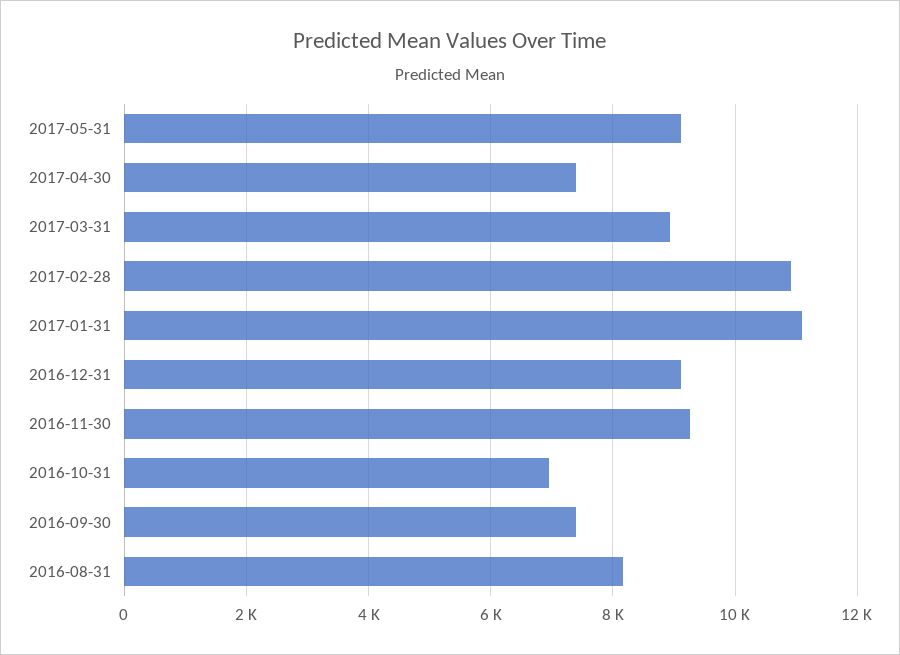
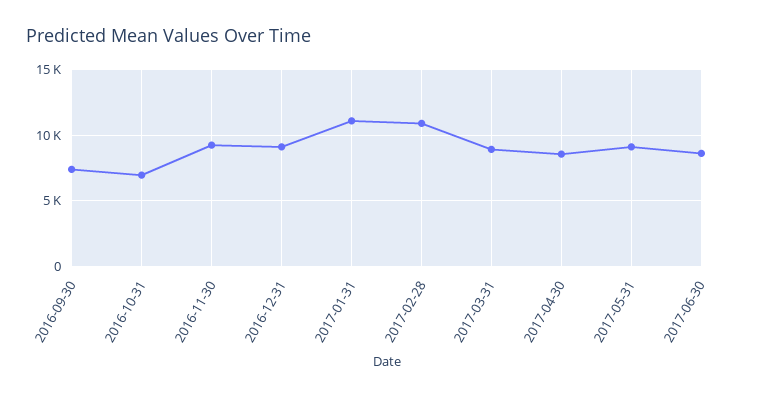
2017-04-30: 7400 -> 8500
2016-08-31: 8200 -> none
2017-06-30: none -> 8500

